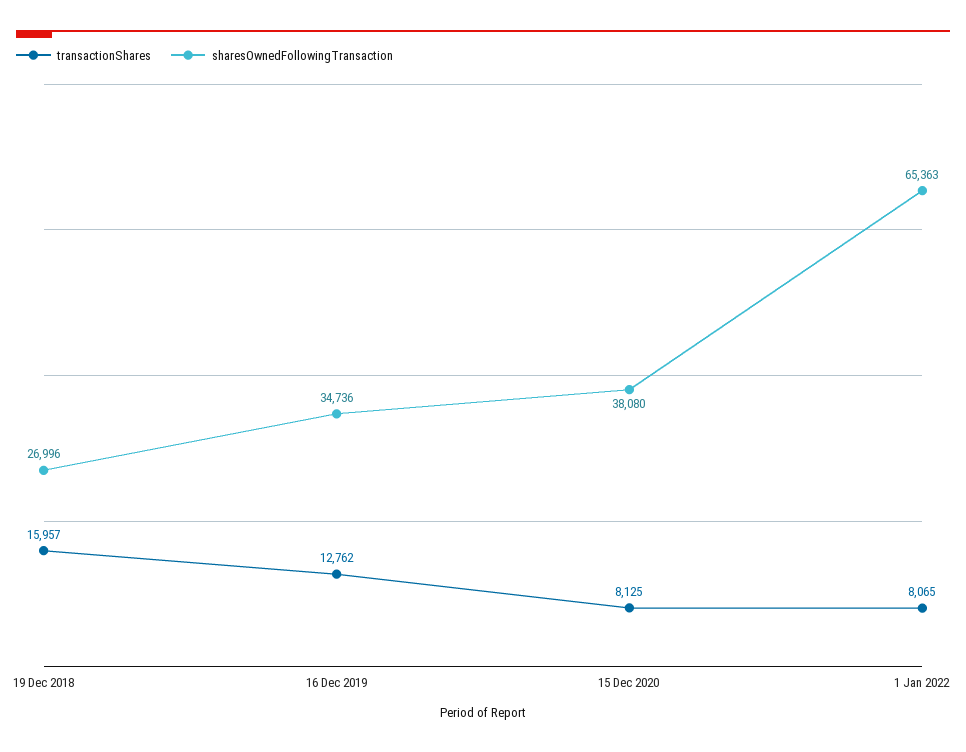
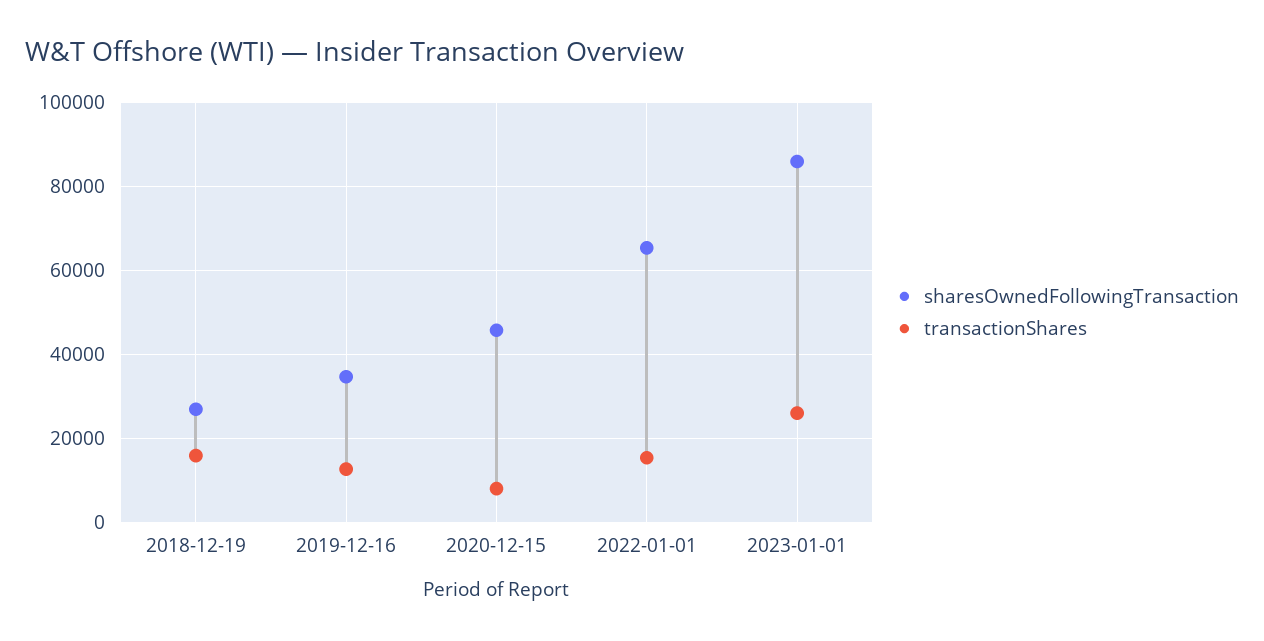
sharesOwnedFollowingTransaction, 15 Dec 2020: 38080 -> 46000
transactionShares, 1 Jan 2022: 8065 -> 16000
sharesOwnedFollowingTransaction, 2023-01-01: none -> 86000
transactionShares, 2023-01-01: none -> 26000

